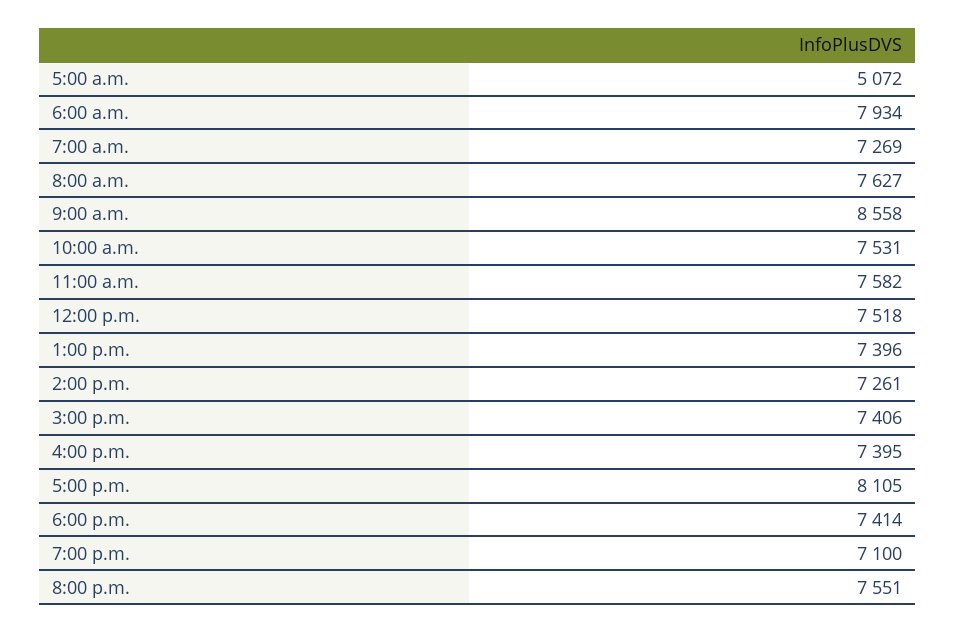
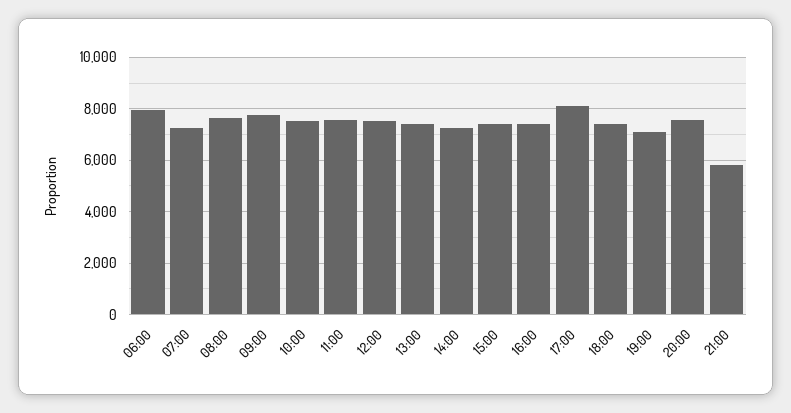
5:00 a.m.: 5072 -> none
9:00 a.m.: 8558 -> 7750
21:00: none -> 5750

